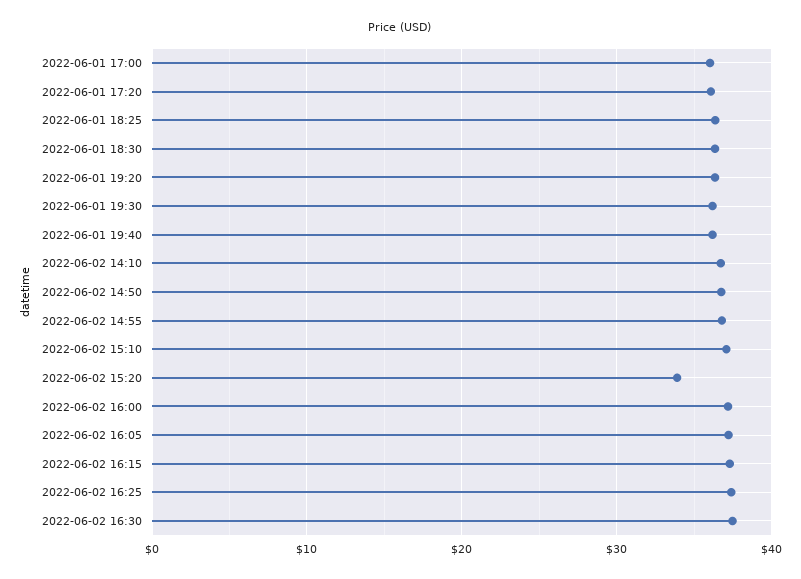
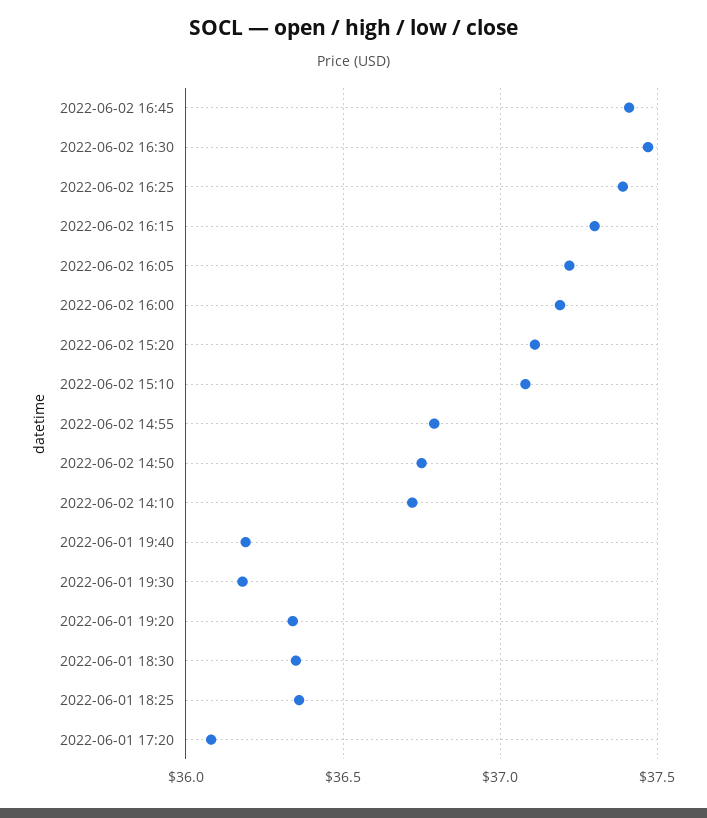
2022-06-01 17:00: 36 -> none
2022-06-02 15:20: 34 -> 37.1
2022-06-02 16:45: none -> 37.4

